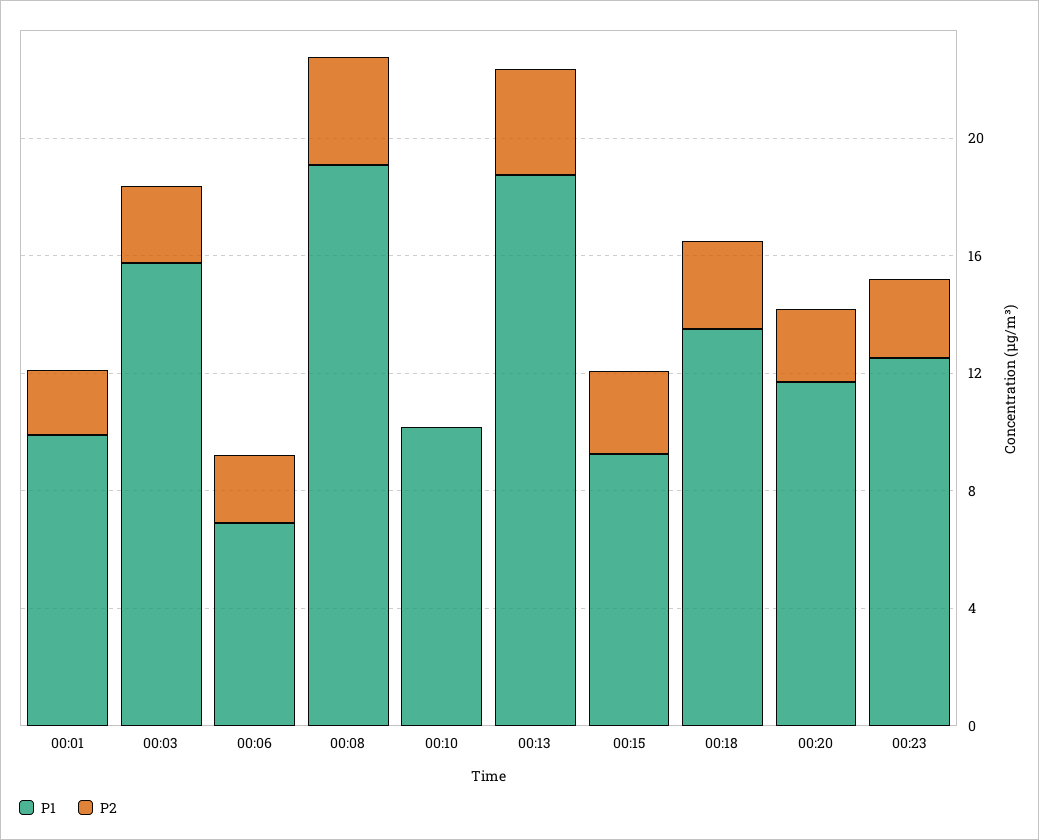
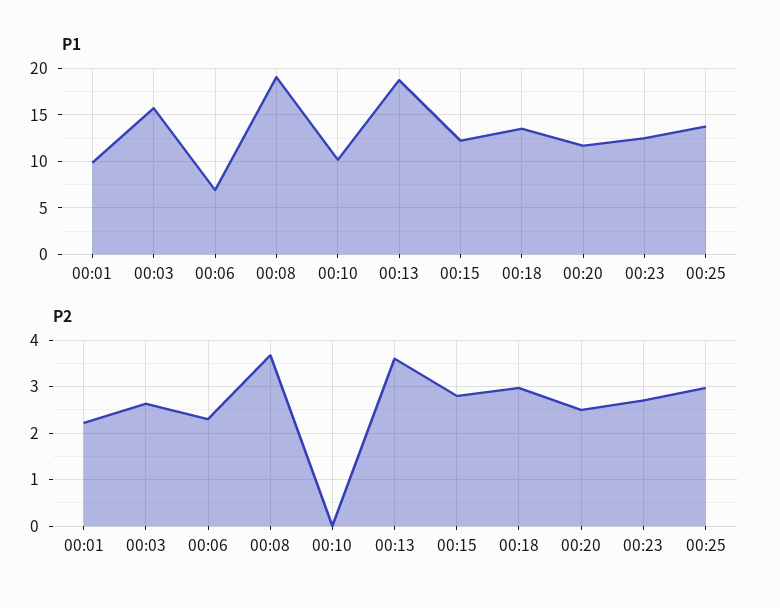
P1, 00:15: 9 -> 12
P1, 00:25: none -> 14
P2, 00:25: none -> 3

